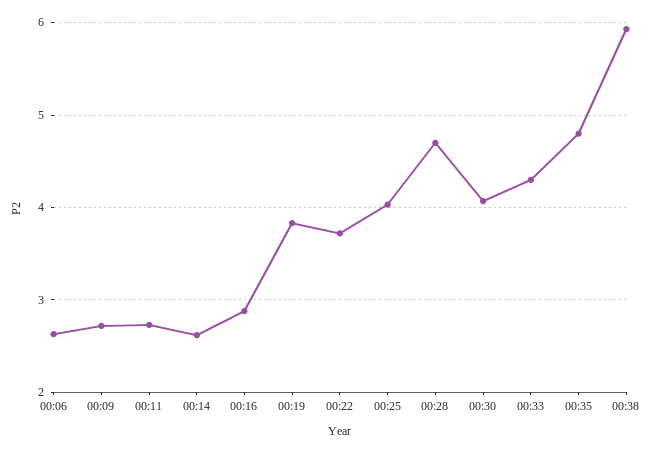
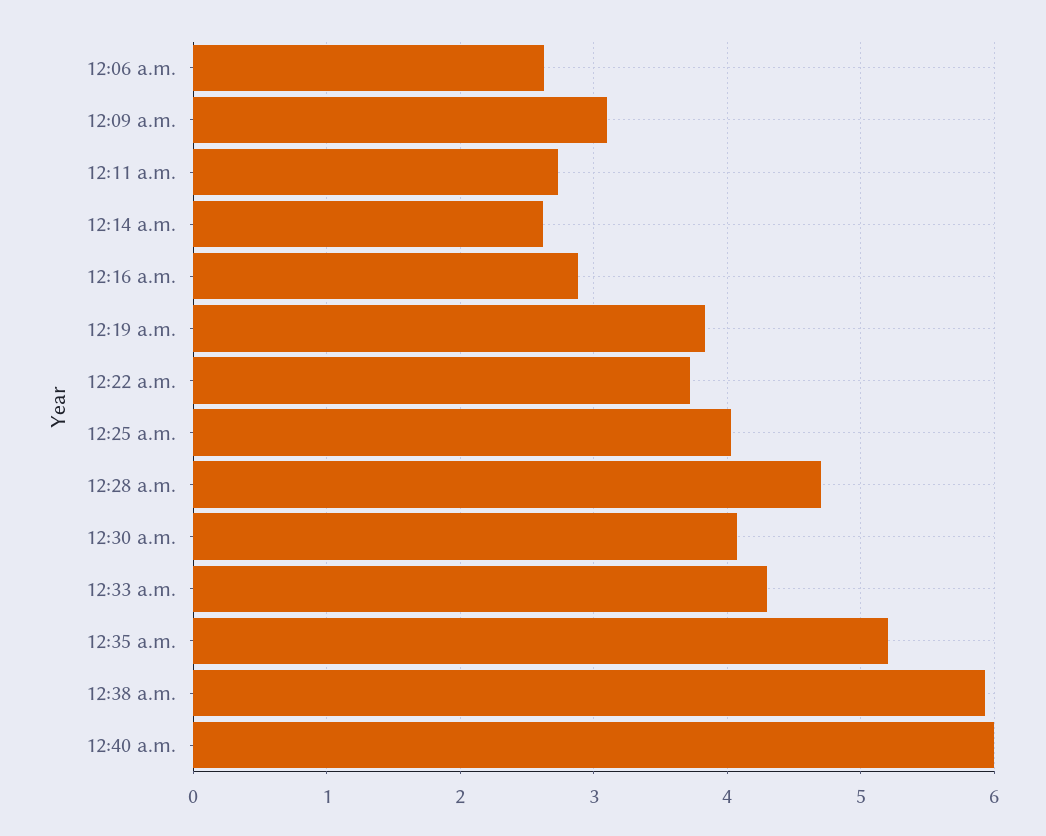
00:09: 2.7 -> 3.1
00:35: 4.8 -> 5.2
12:40 a.m.: none -> 6

